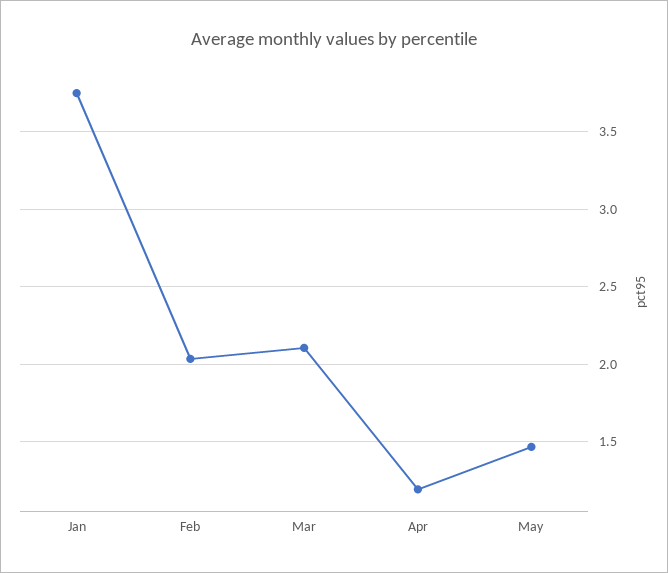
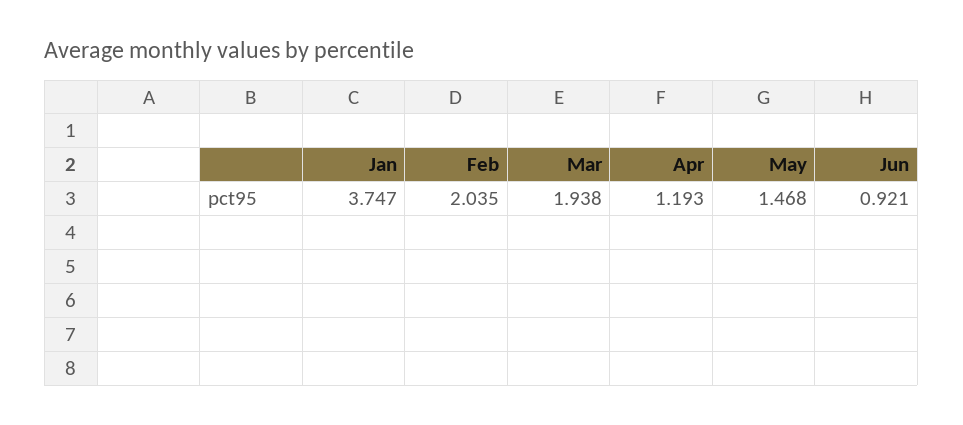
Mar: 2.1 -> 1.938
Jun: none -> 0.921

